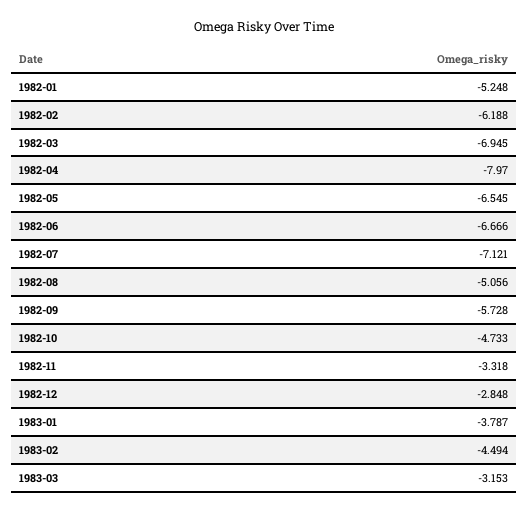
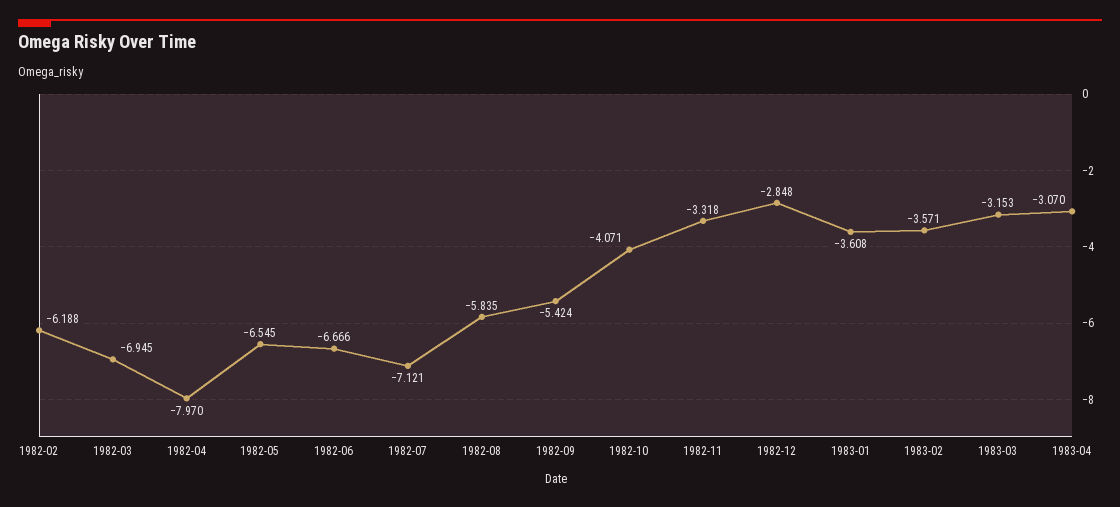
1982-01: -5.248 -> none
1982-08: -5.056 -> -5.835
1982-09: -5.728 -> -5.424
1982-10: -4.733 -> -4.071
1983-01: -3.787 -> -3.608
1983-02: -4.494 -> -3.571
1983-04: none -> -3.07

